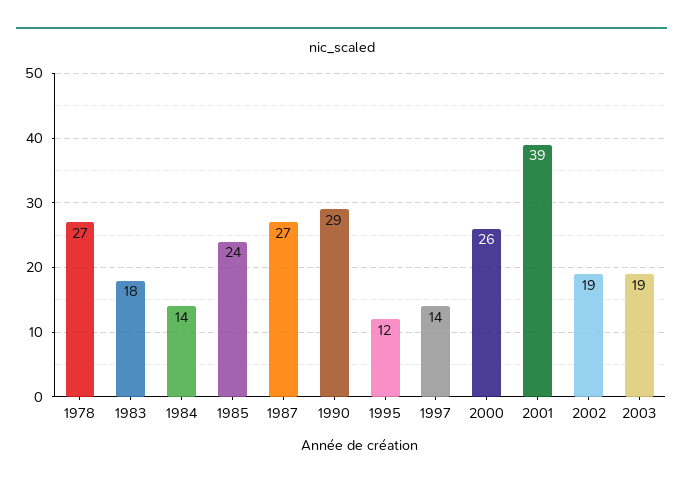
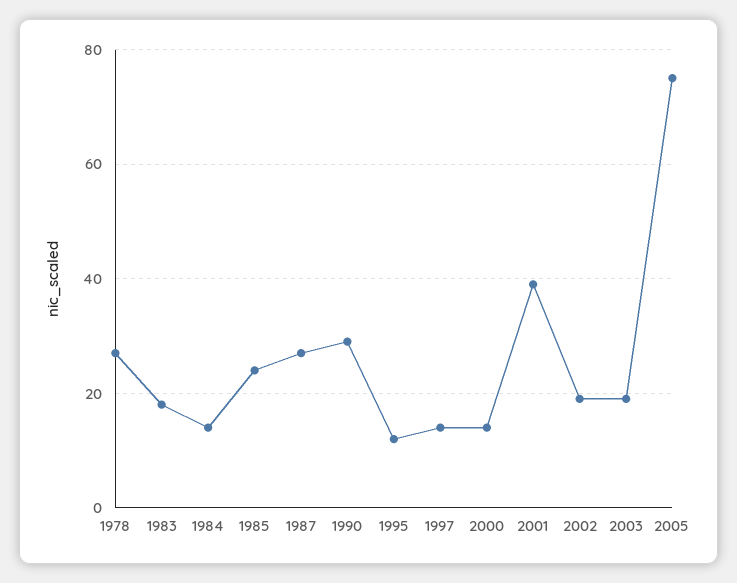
2000: 26 -> 15
2005: none -> 75

